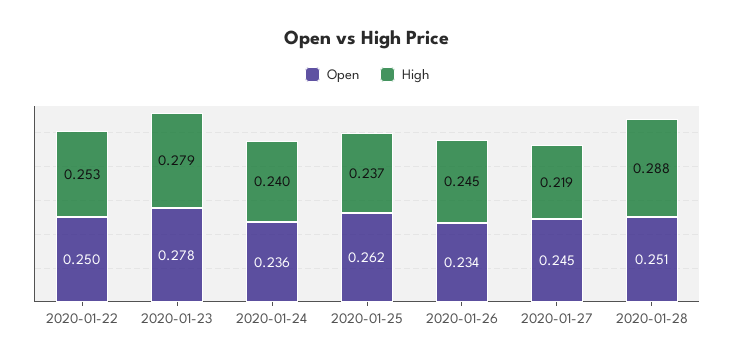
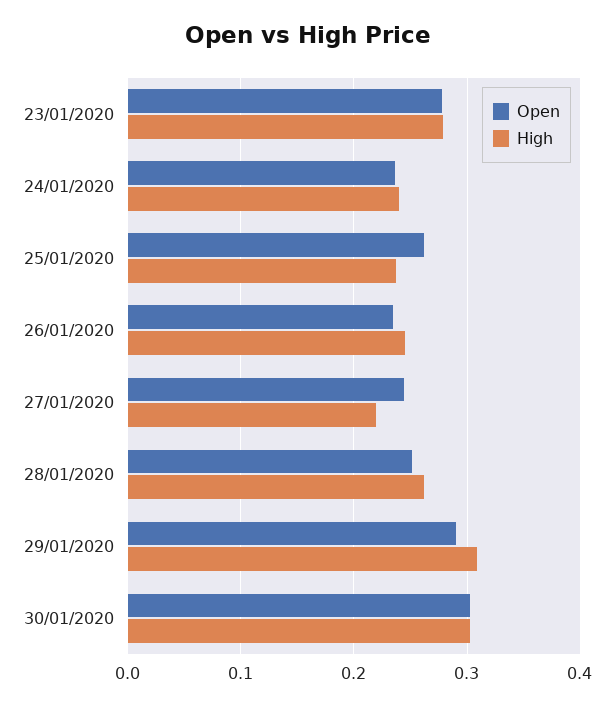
Open, 2020-01-22: 0.25 -> none
High, 2020-01-22: 0.253 -> none
High, 2020-01-28: 0.288 -> 0.26
Open, 29/01/2020: none -> 0.29
High, 29/01/2020: none -> 0.31
Open, 30/01/2020: none -> 0.3
High, 30/01/2020: none -> 0.3

